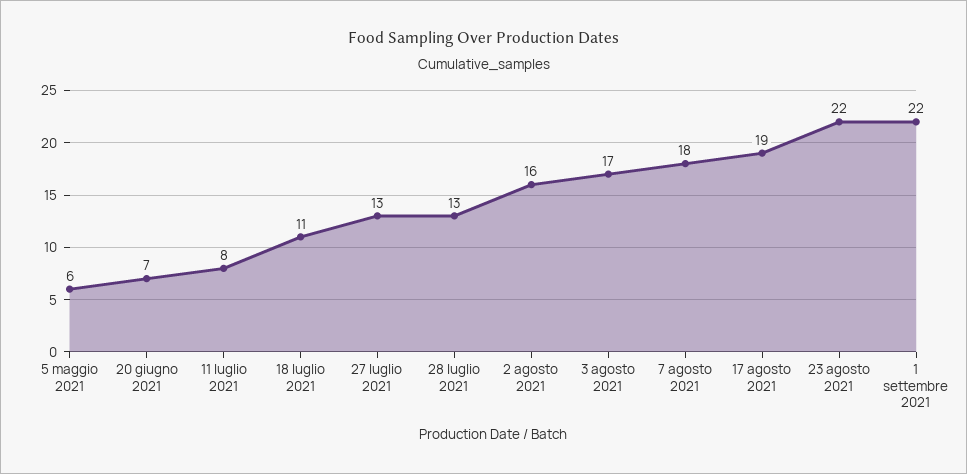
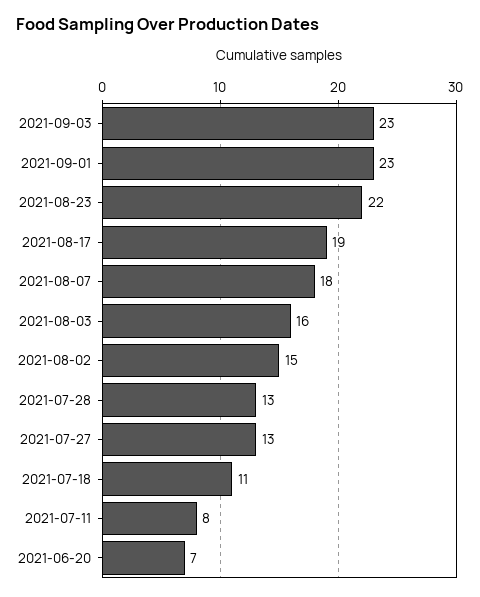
5 maggio 2021: 6 -> none
2 agosto 2021: 16 -> 15
3 agosto 2021: 17 -> 16
1 settembre 2021: 22 -> 23
2021-09-03: none -> 23

